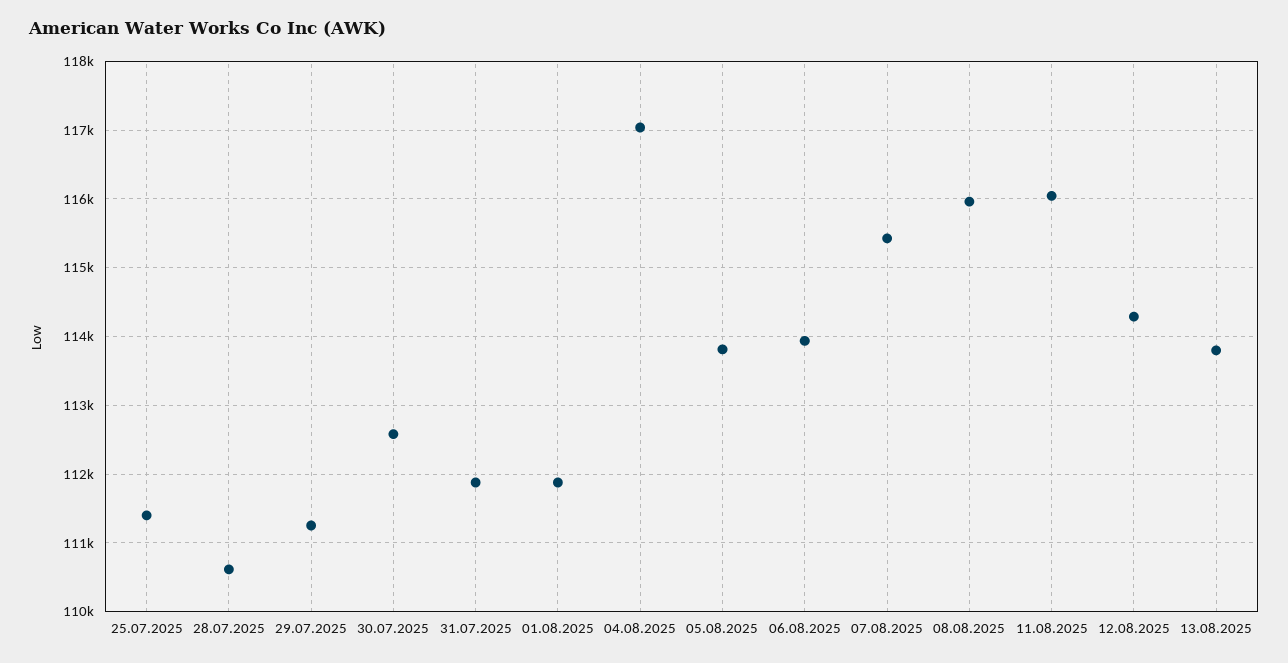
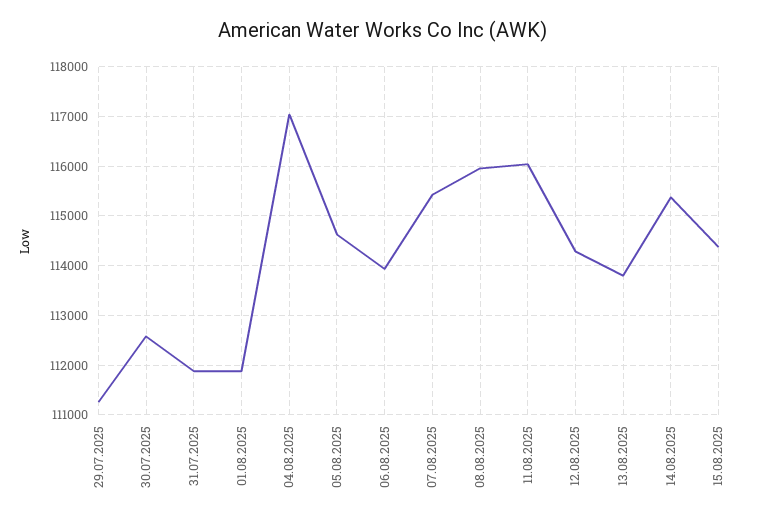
25.07.2025: 111400 -> none
28.07.2025: 110600 -> none
05.08.2025: 113800 -> 114600
14.08.2025: none -> 115400
15.08.2025: none -> 114400

